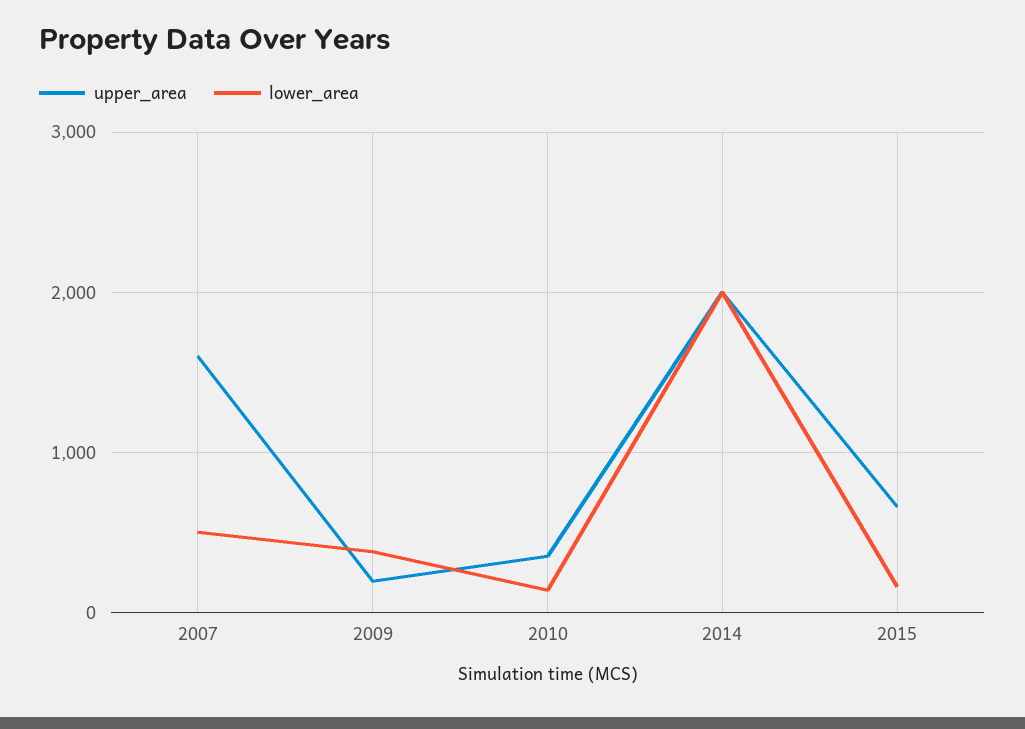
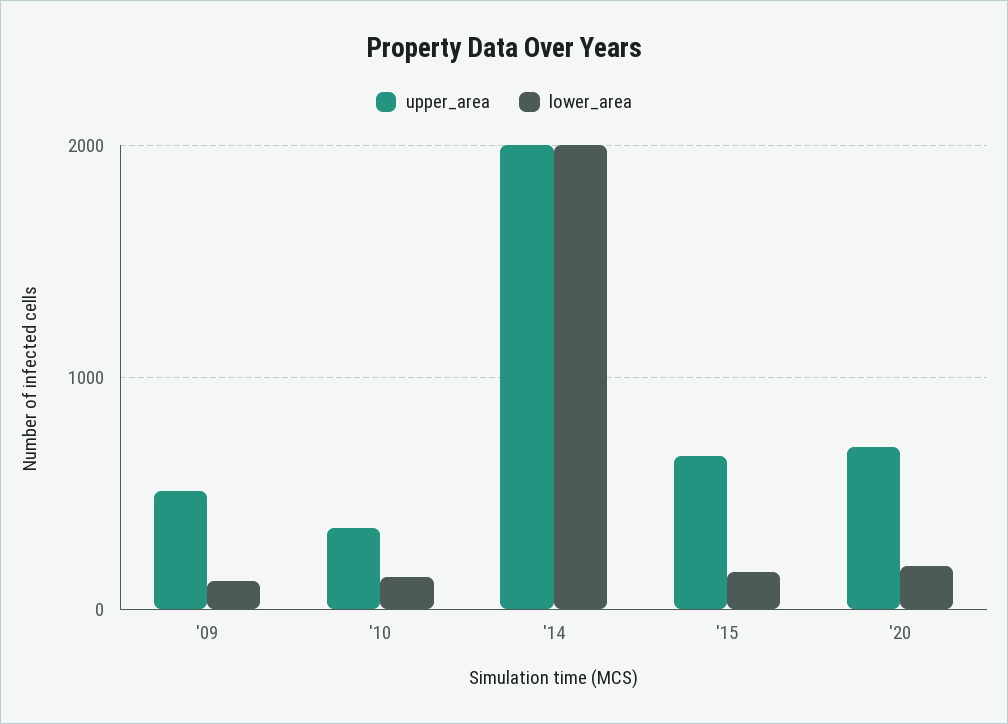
upper_area, 2007: 1600 -> none
lower_area, 2007: 500 -> none
upper_area, 2009: 200 -> 500
lower_area, 2009: 400 -> 100
upper_area, '20: none -> 700
lower_area, '20: none -> 200

